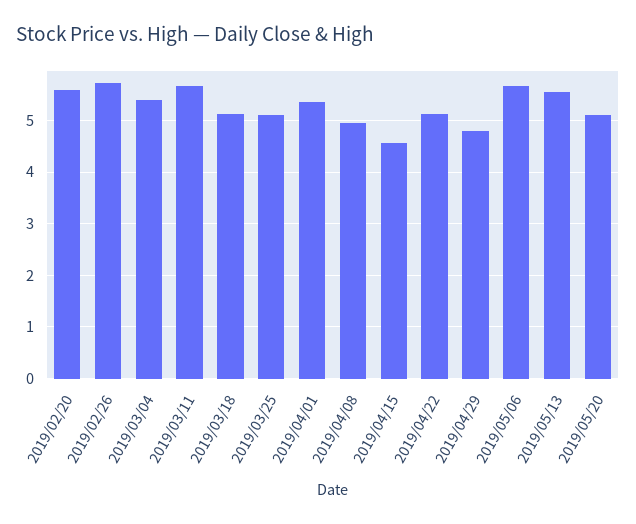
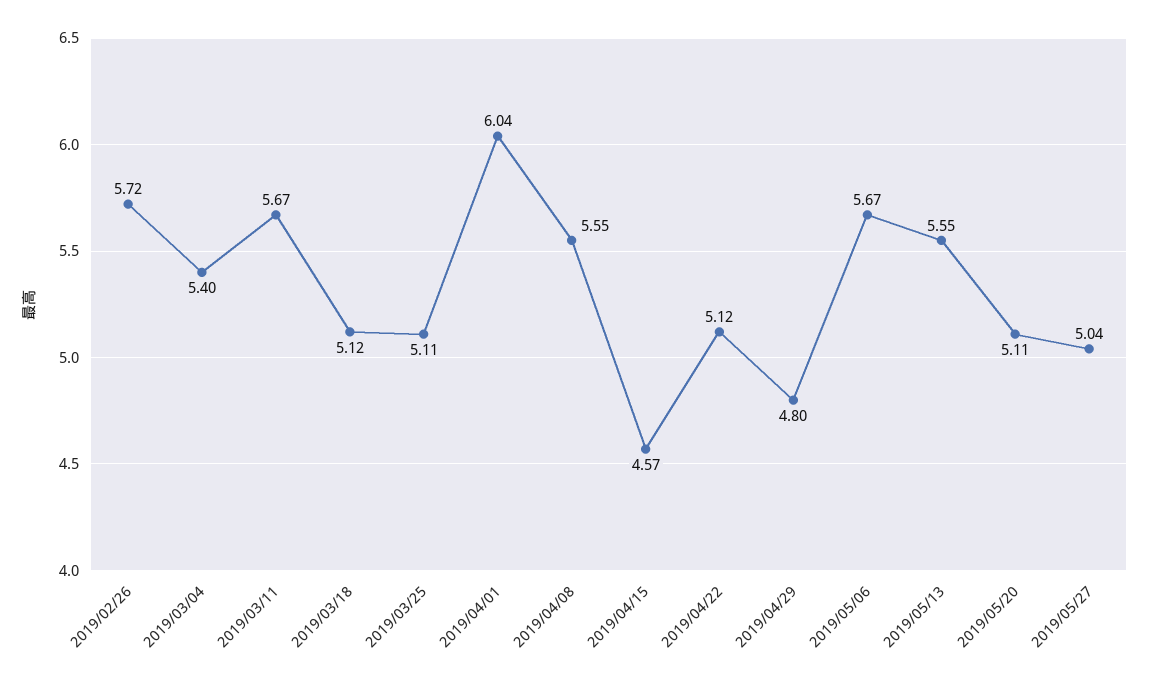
2019/02/20: 5.6 -> none
2019/04/01: 5.4 -> 6.04
2019/04/08: 5 -> 5.55
2019/05/27: none -> 5.04

